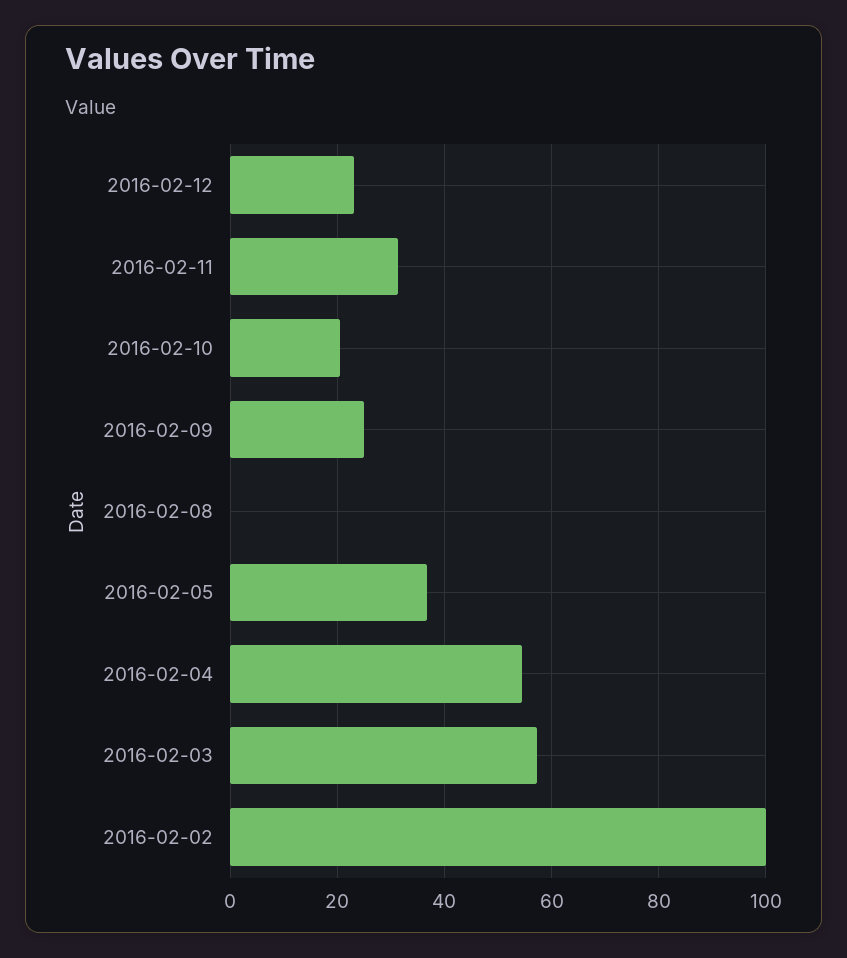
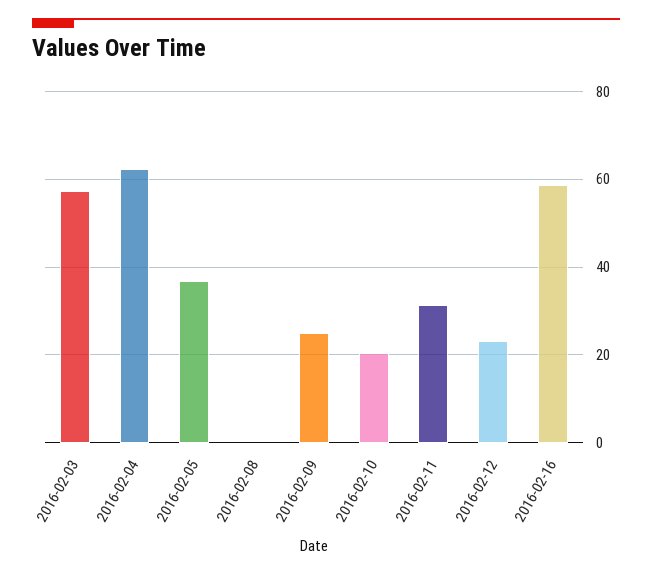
2016-02-04: 54 -> 62
2016-02-02: 100 -> none
2016-02-16: none -> 58

